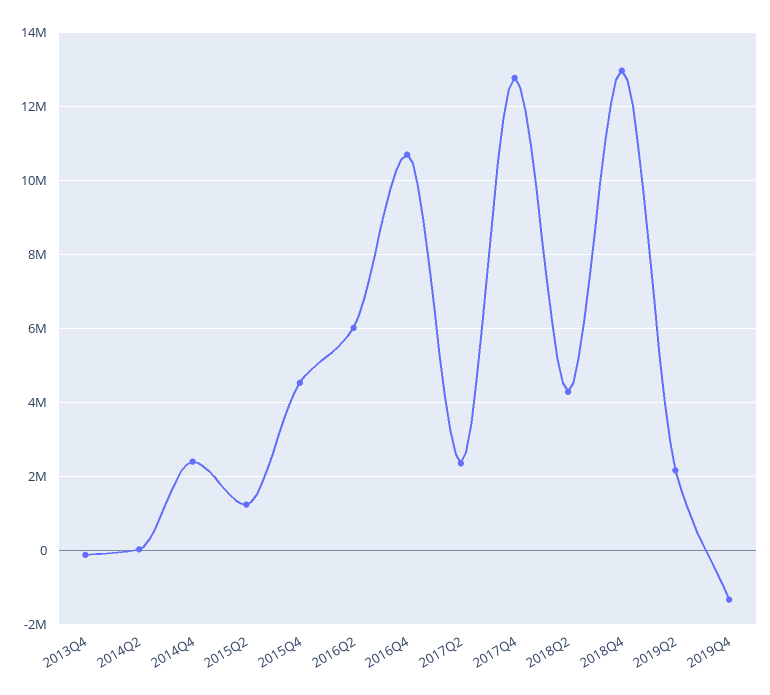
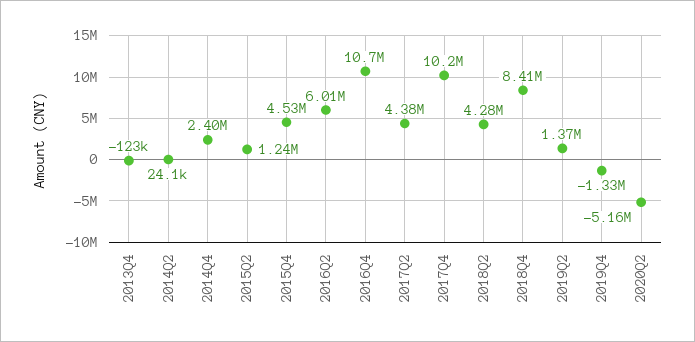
2017Q2: 2400000 -> 4380000
2017Q4: 12800000 -> 10200000
2018Q4: 13000000 -> 8410000
2019Q2: 2200000 -> 1370000
2020Q2: none -> -5160000

